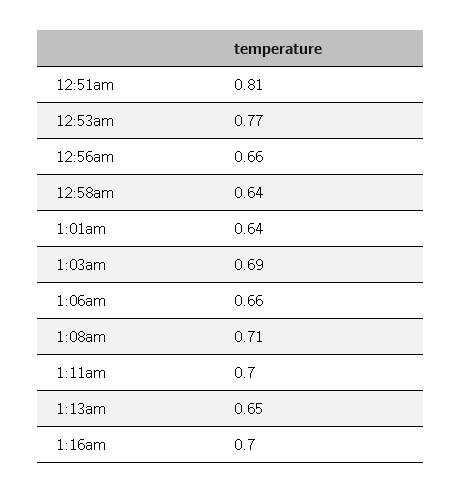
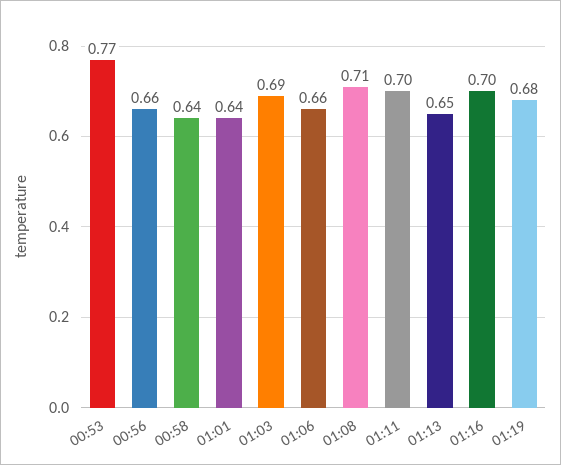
12:51am: 0.81 -> none
01:19: none -> 0.68

